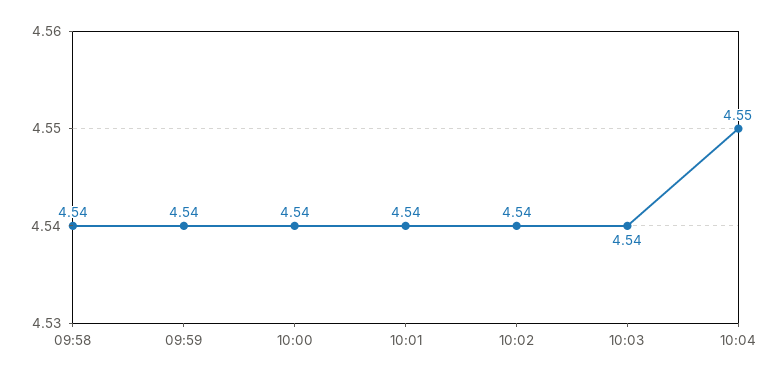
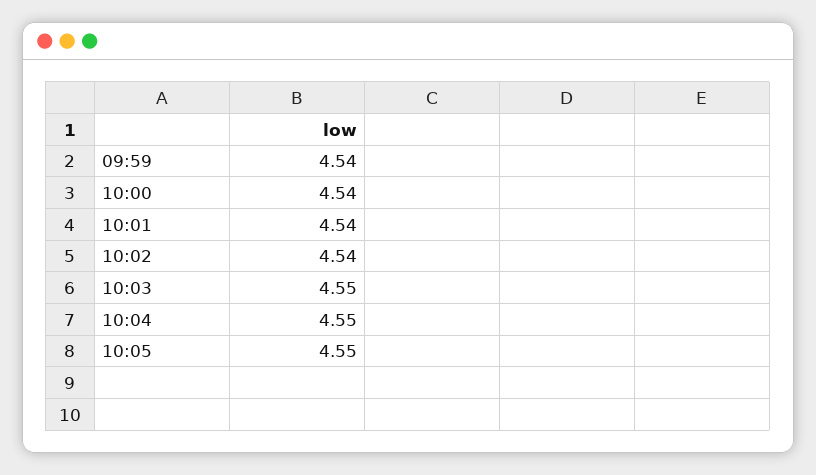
09:58: 4.54 -> none
10:03: 4.54 -> 4.55
10:05: none -> 4.55

